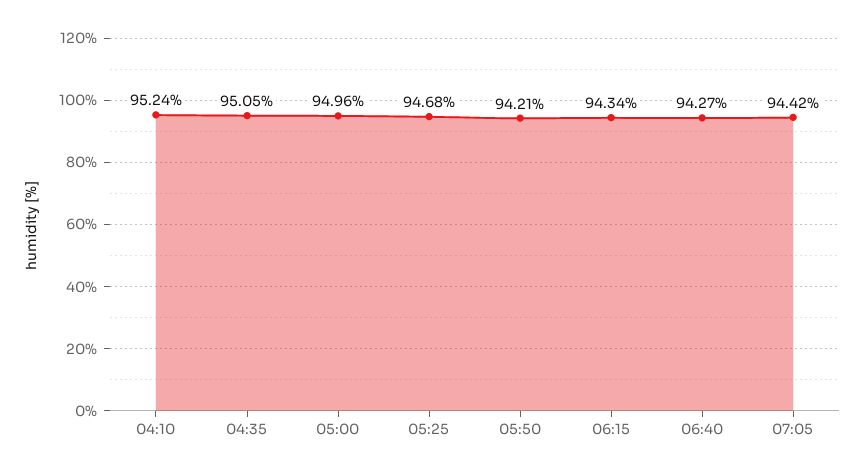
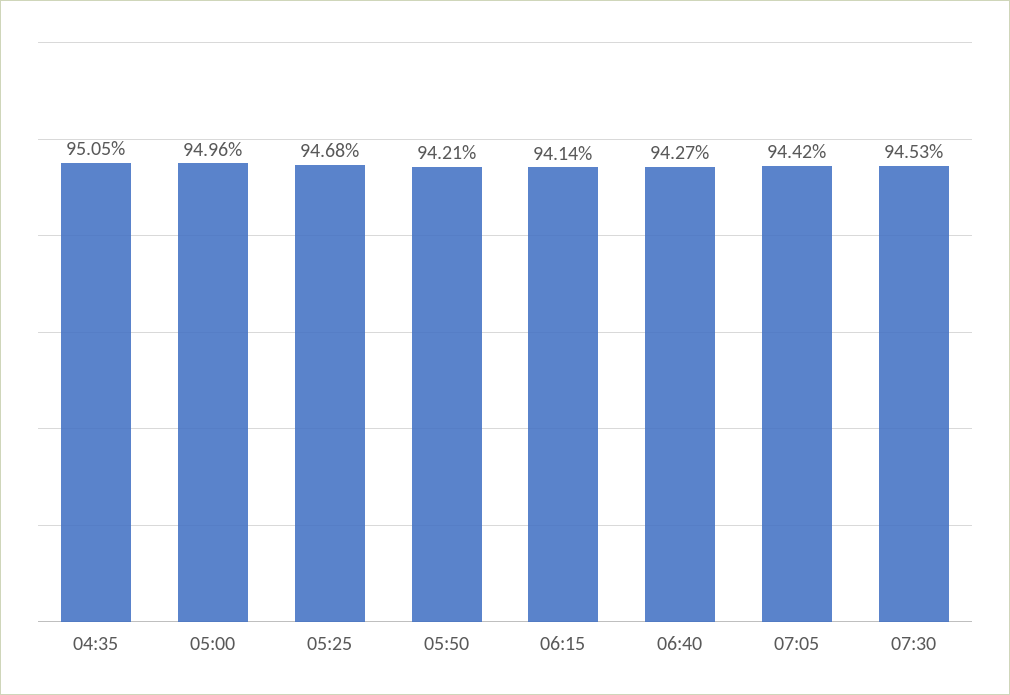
04:10: 95.24 -> none
06:15: 94.34 -> 94.14
07:30: none -> 94.53

